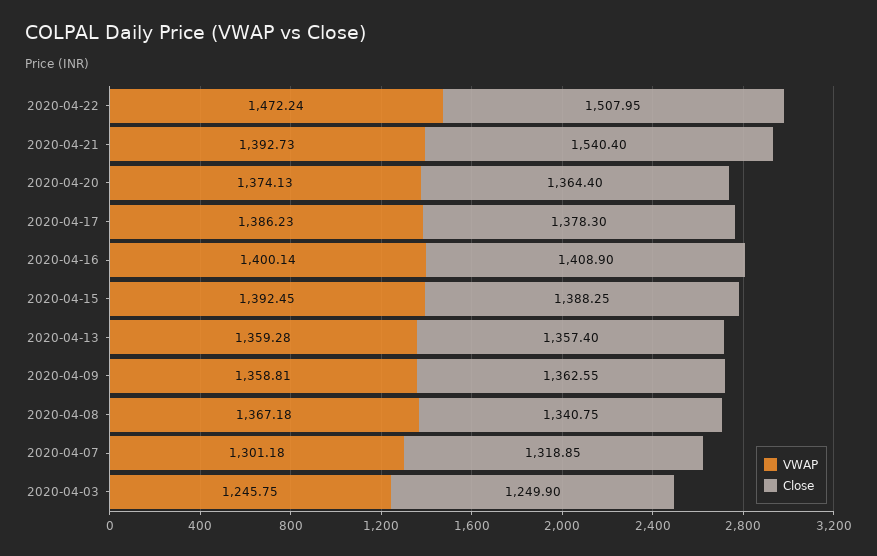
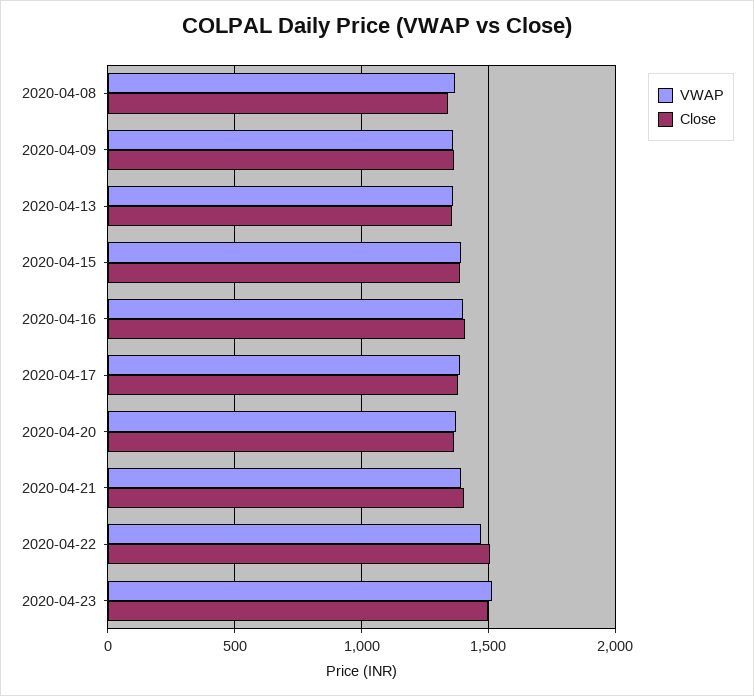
Close, 2020-04-21: 1540.4 -> 1400
VWAP, 2020-04-07: 1301.18 -> none
Close, 2020-04-07: 1318.85 -> none
VWAP, 2020-04-03: 1245.75 -> none
Close, 2020-04-03: 1249.9 -> none
VWAP, 2020-04-23: none -> 1500
Close, 2020-04-23: none -> 1500

